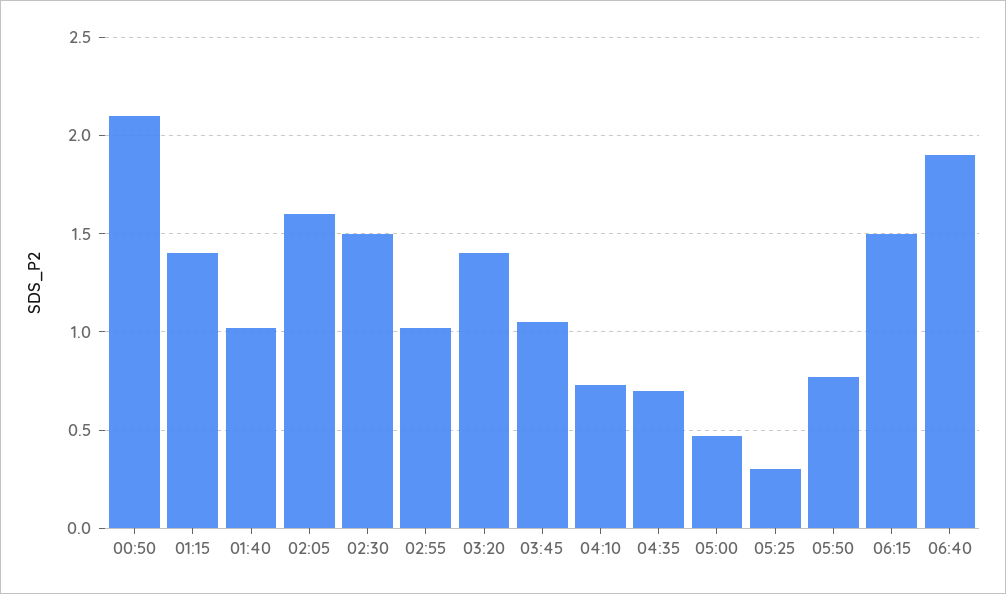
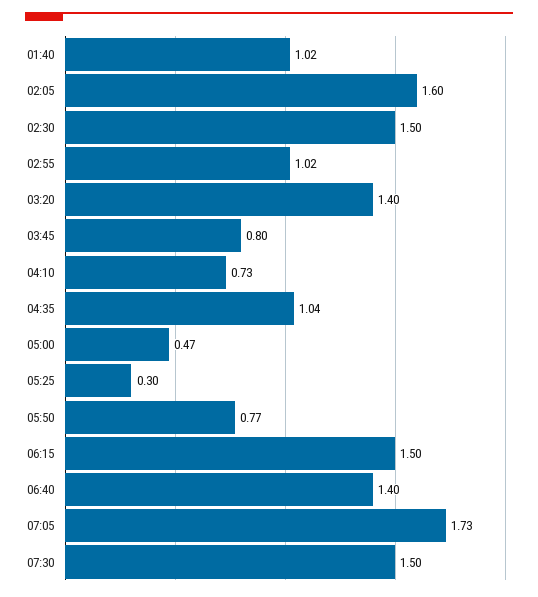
00:50: 2.1 -> none
01:15: 1.4 -> none
03:45: 1.05 -> 0.8
04:35: 0.7 -> 1.04
06:40: 1.9 -> 1.4
07:05: none -> 1.73
07:30: none -> 1.5

